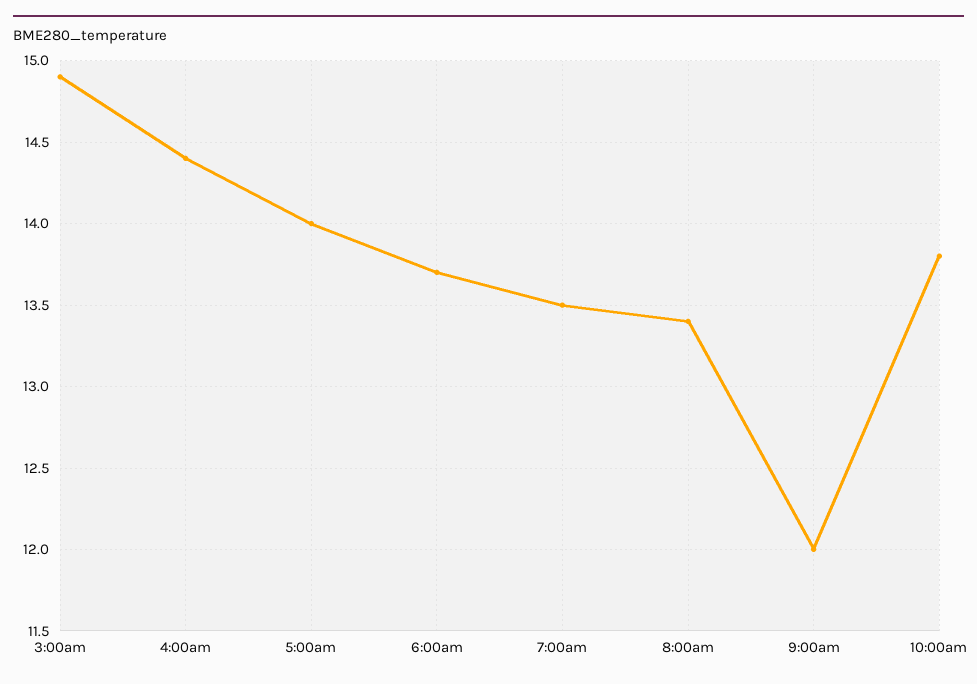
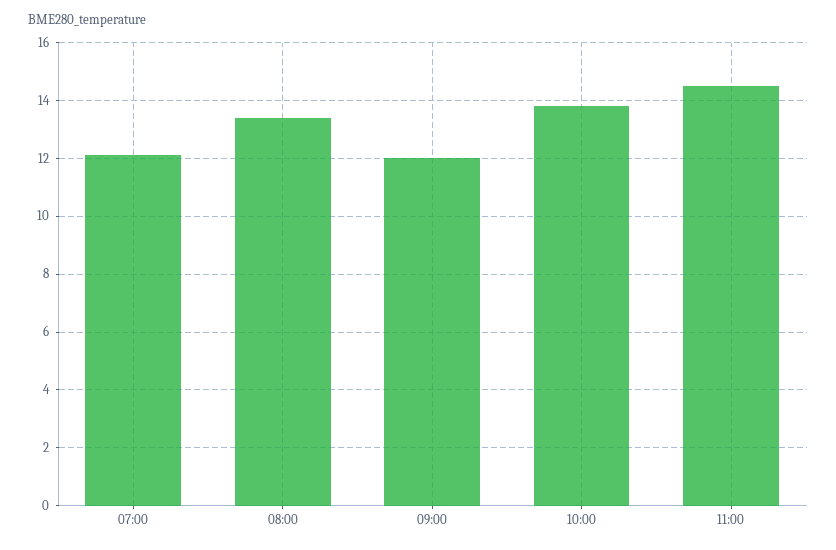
3:00am: 14.9 -> none
4:00am: 14.4 -> none
5:00am: 14 -> none
6:00am: 13.7 -> none
7:00am: 13.5 -> 12
11:00: none -> 14.5

